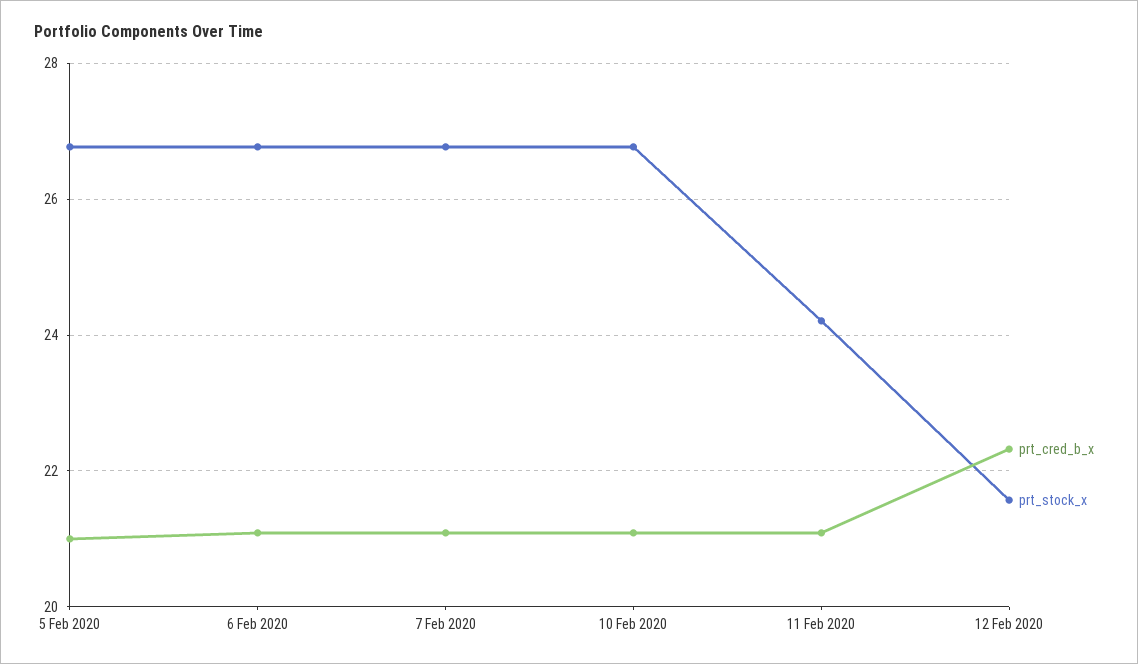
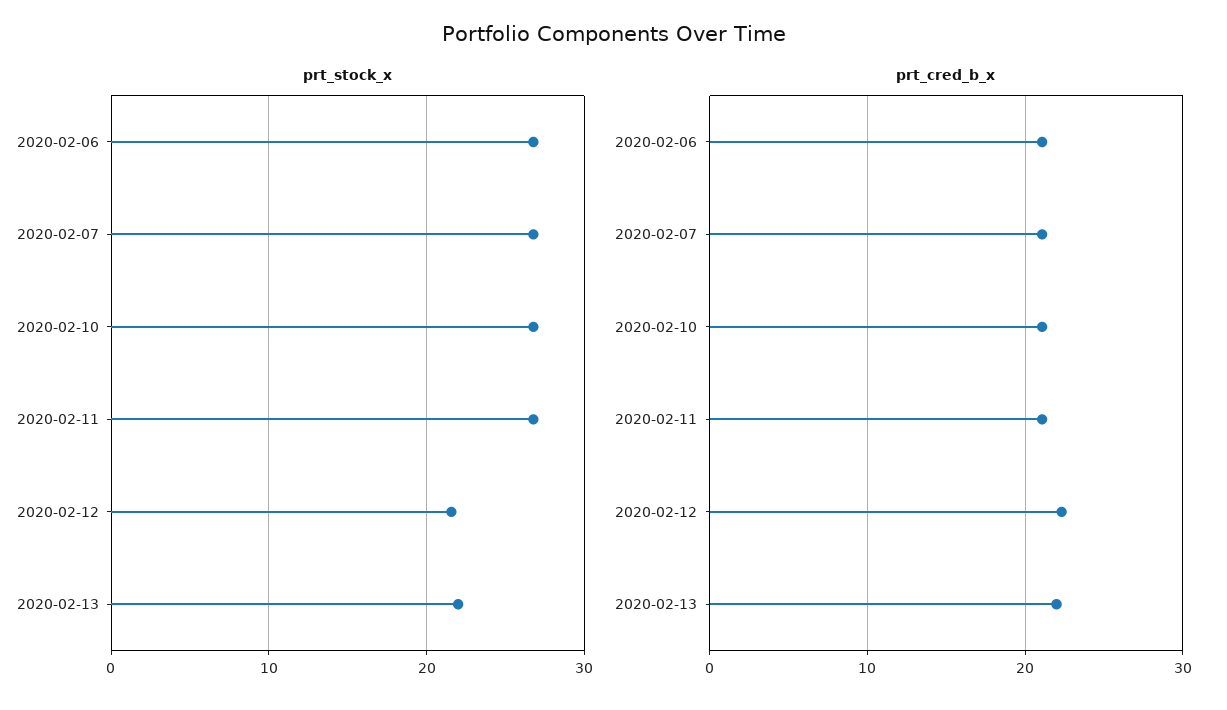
prt_cred_b_x, 5 Feb 2020: 21 -> none
prt_stock_x, 5 Feb 2020: 26.8 -> none
prt_stock_x, 11 Feb 2020: 24.2 -> 27
prt_stock_x, 2020-02-13: none -> 22
prt_cred_b_x, 2020-02-13: none -> 22

